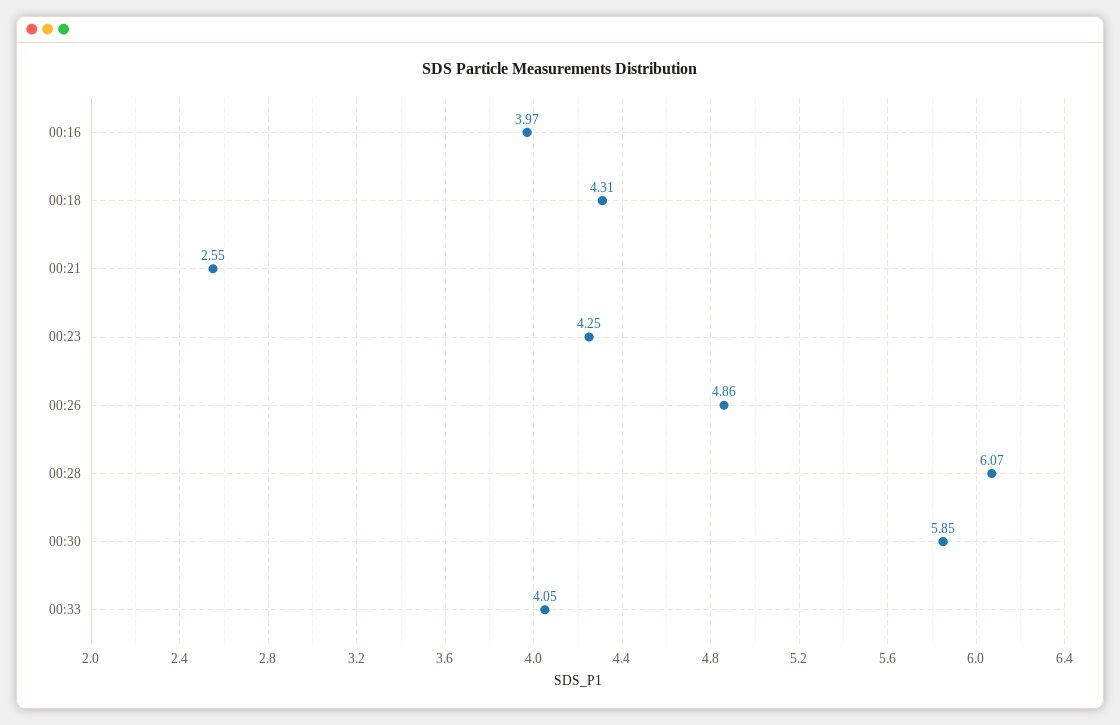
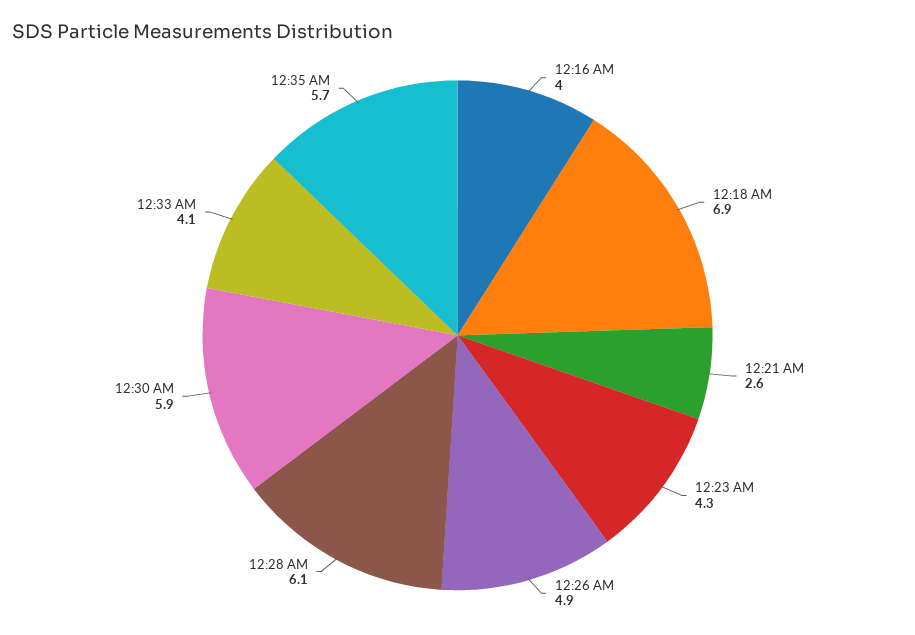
00:18: 4.31 -> 6.9
12:35 AM: none -> 5.7

